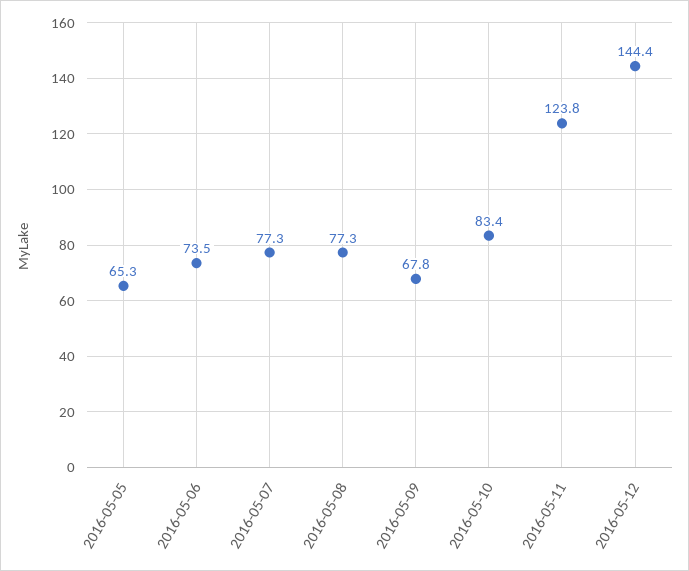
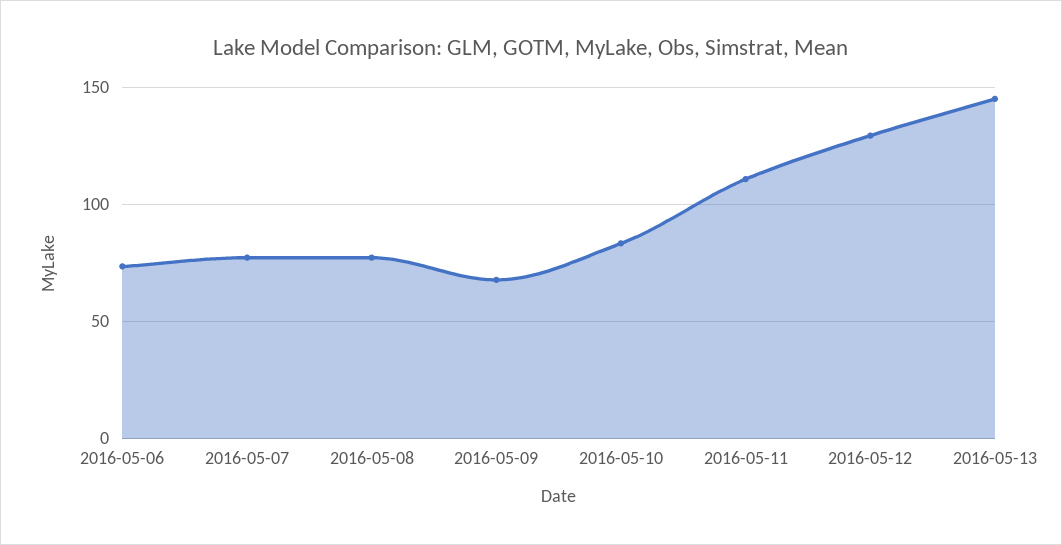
2016-05-05: 65.3 -> none
2016-05-11: 123.8 -> 110
2016-05-12: 144.4 -> 130
2016-05-13: none -> 145

